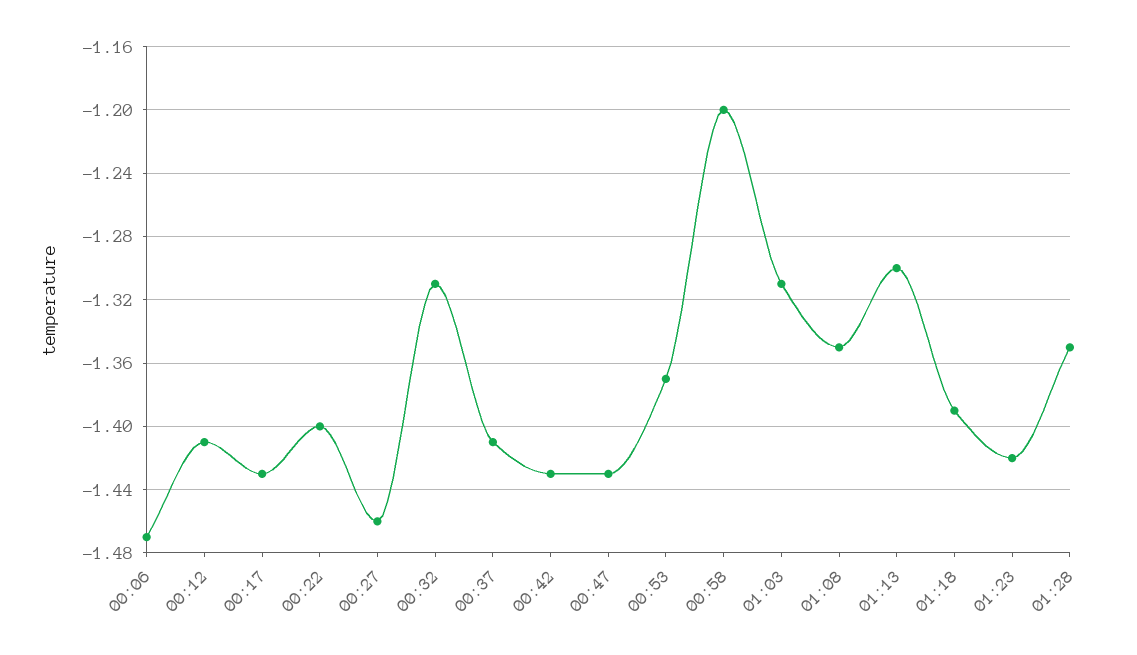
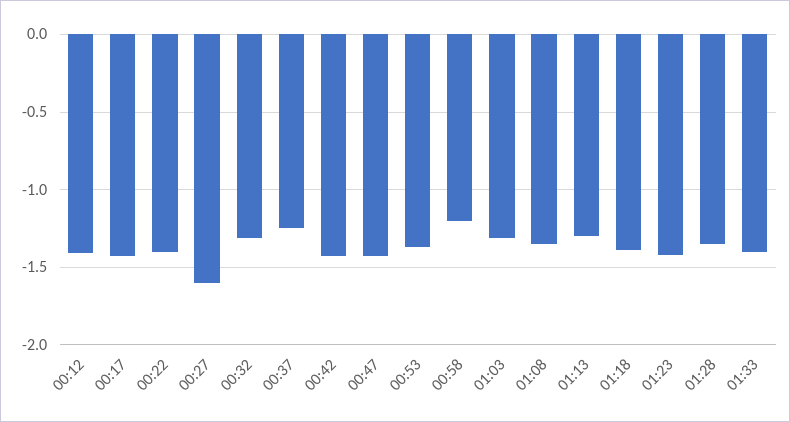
00:06: -1.47 -> none
00:27: -1.46 -> -1.6
00:37: -1.41 -> -1.25
01:33: none -> -1.4

